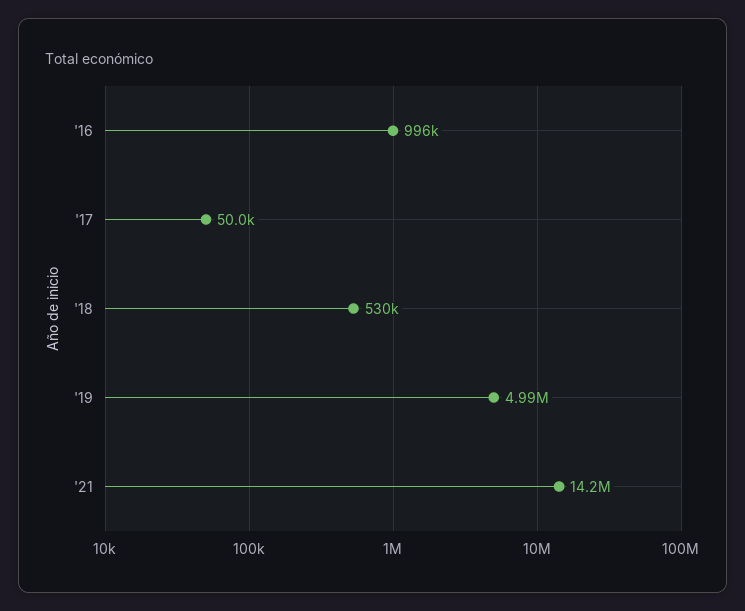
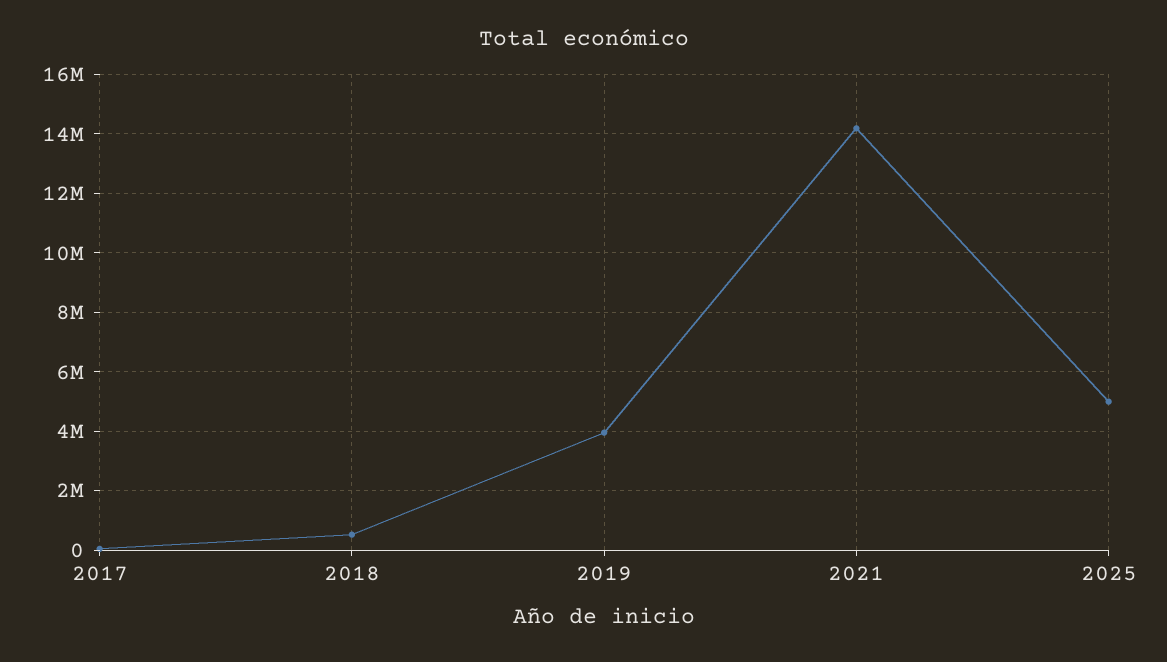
'16: 996000 -> none
'19: 4990000 -> 4000000
2025: none -> 5000000

